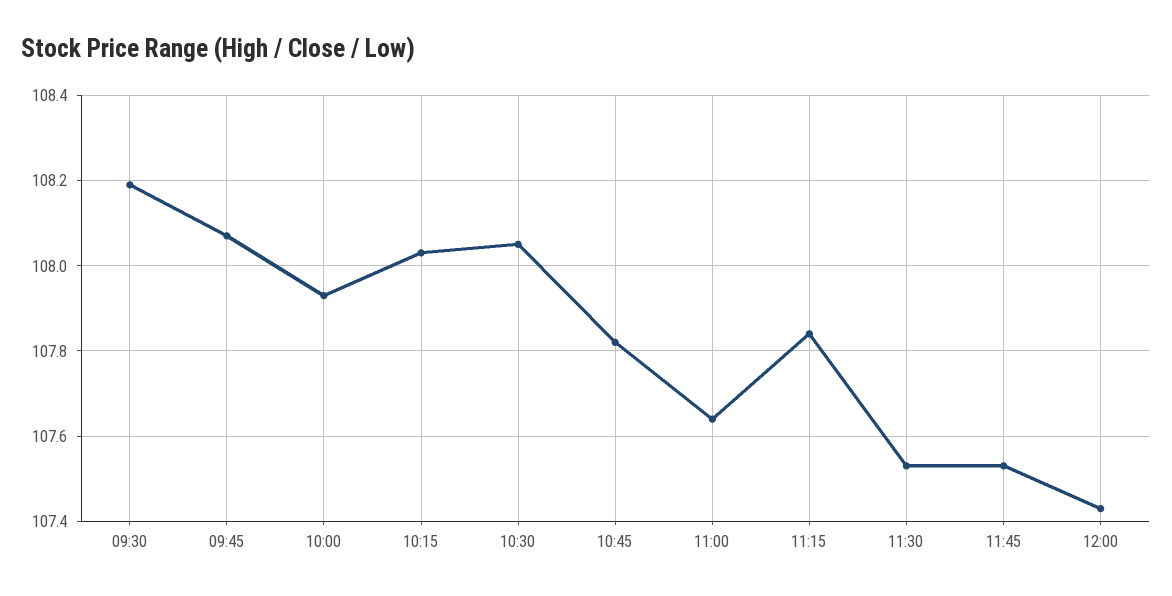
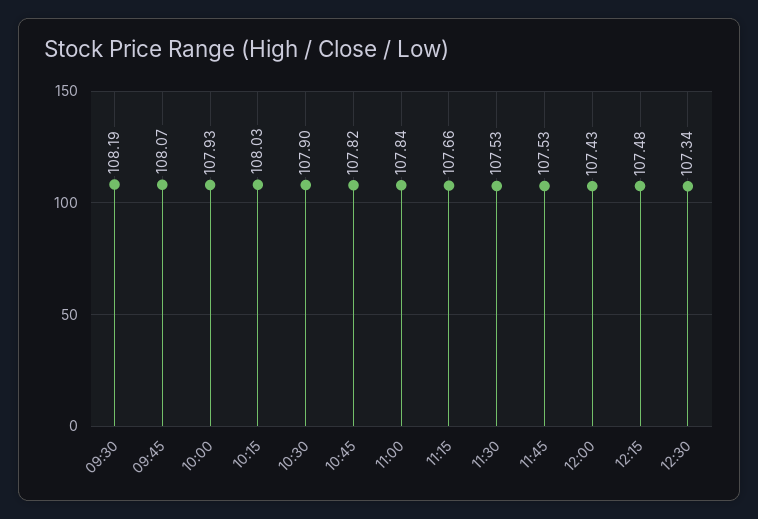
10:30: 108.05 -> 107.9
11:00: 107.65 -> 107.84
11:15: 107.85 -> 107.66
12:15: none -> 107.48
12:30: none -> 107.34

